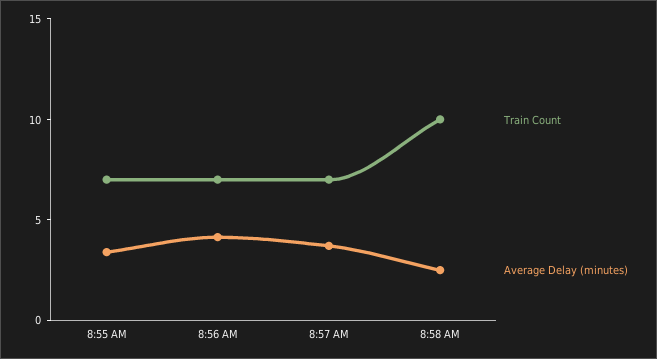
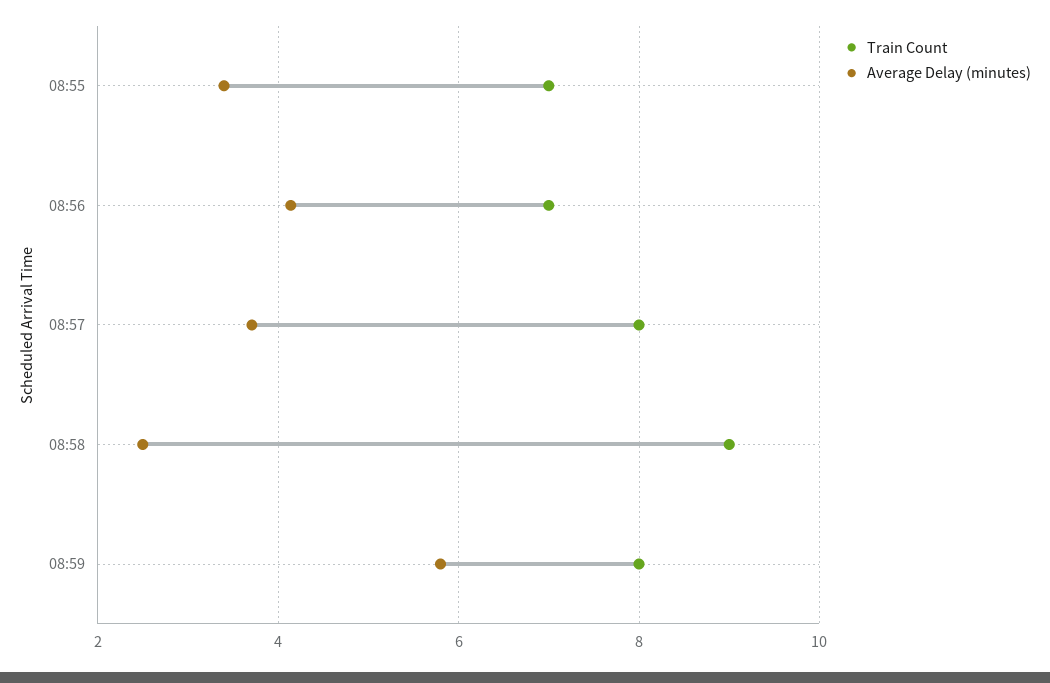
Train Count, 8:57 AM: 7 -> 8
Train Count, 8:58 AM: 10 -> 9
Train Count, 08:59: none -> 8
Average Delay (minutes), 08:59: none -> 5.8

